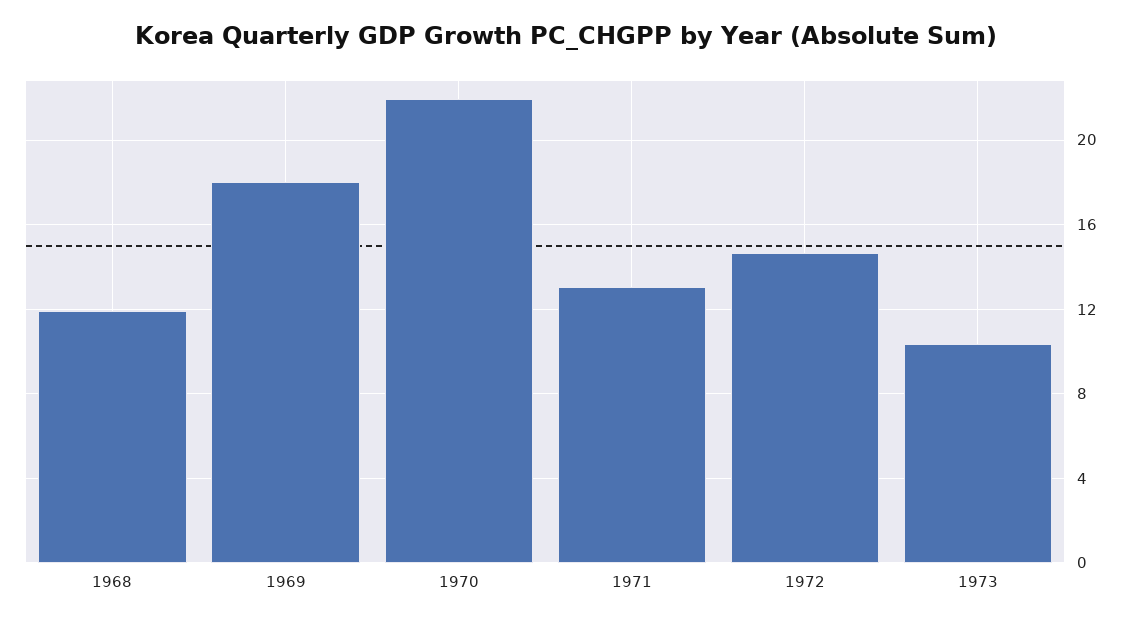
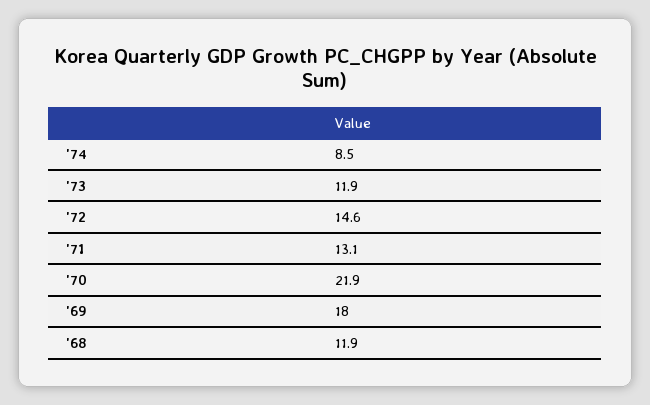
1973: 10.5 -> 11.9
'74: none -> 8.5

